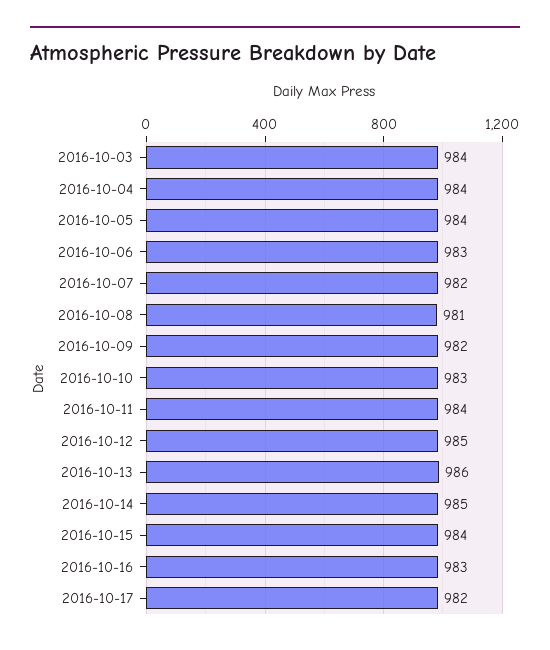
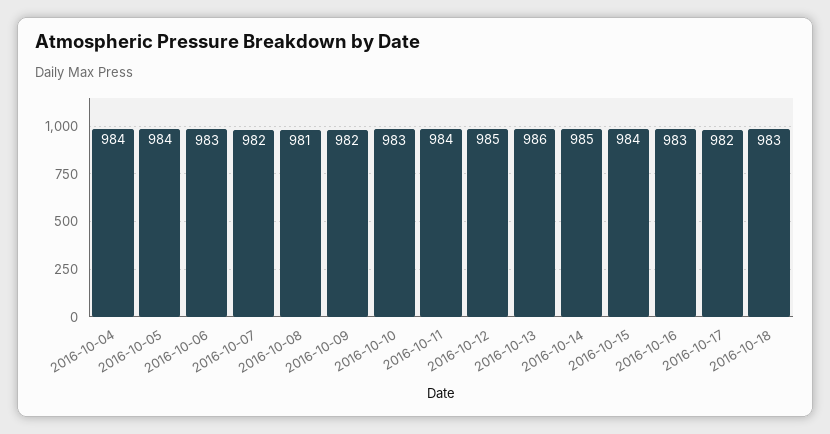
2016-10-03: 984 -> none
2016-10-18: none -> 983

